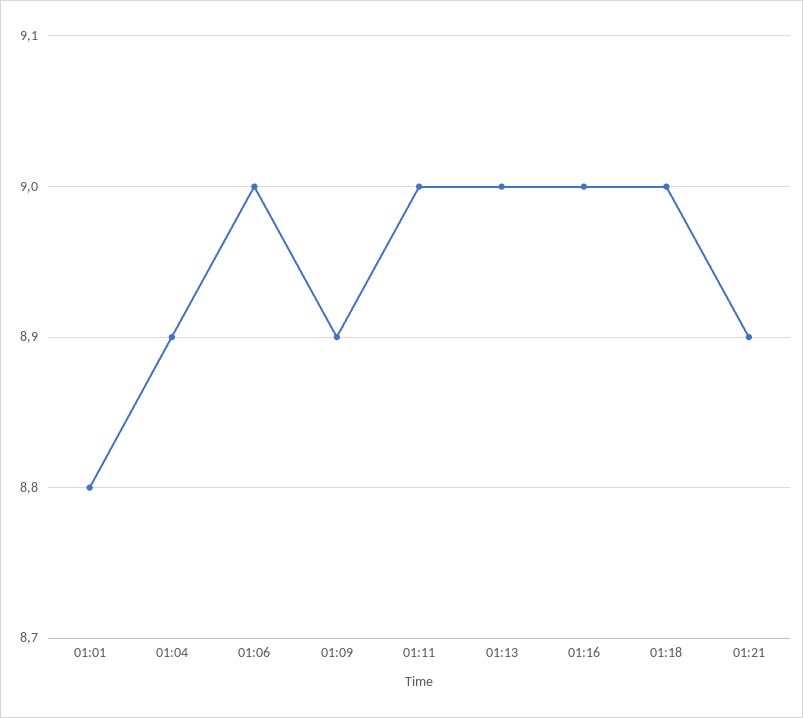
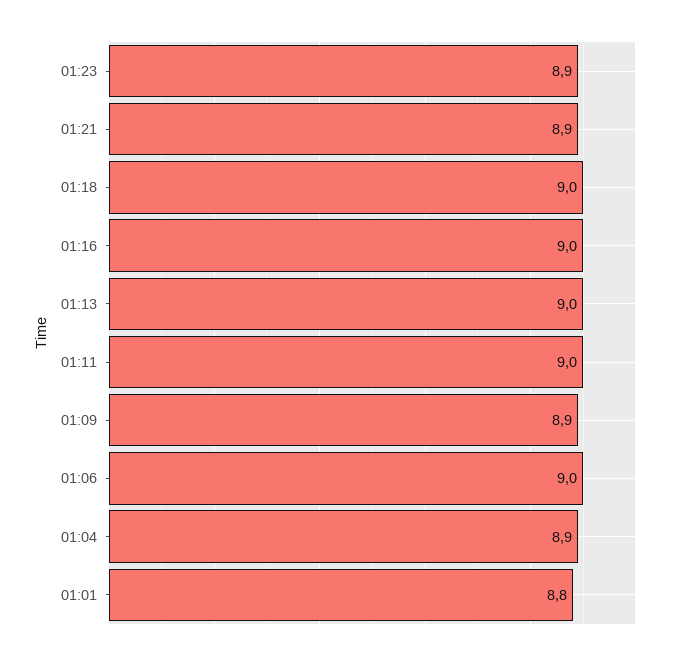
01:23: none -> 8.9

